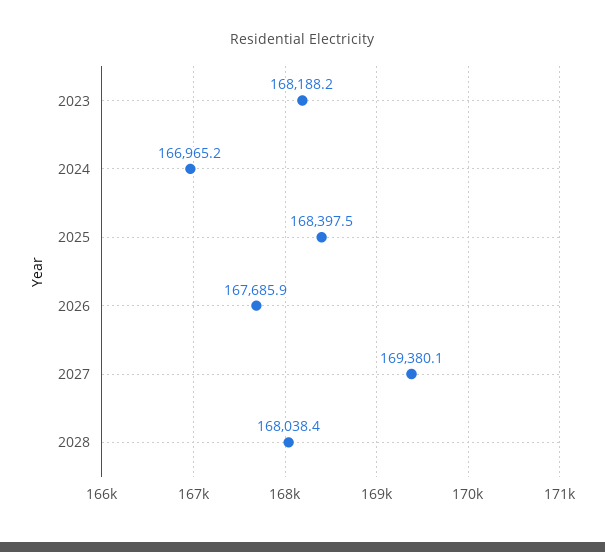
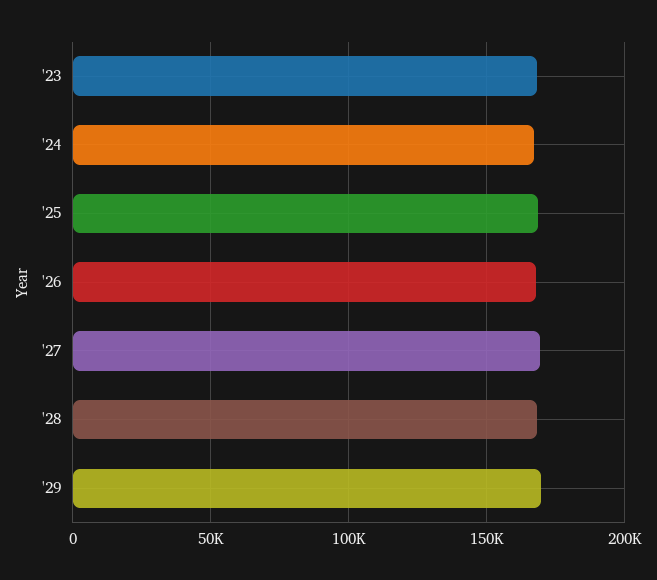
'29: none -> 170000

